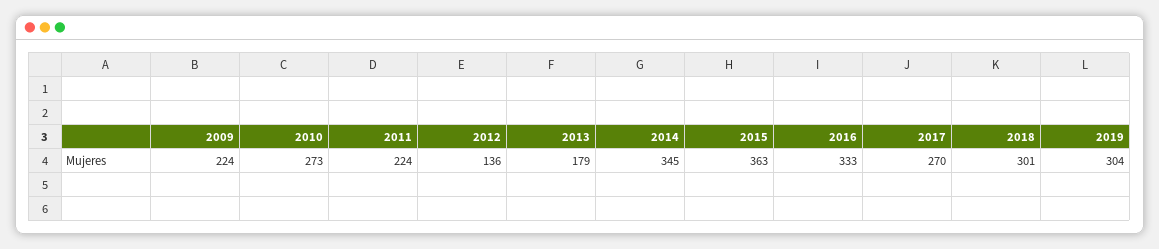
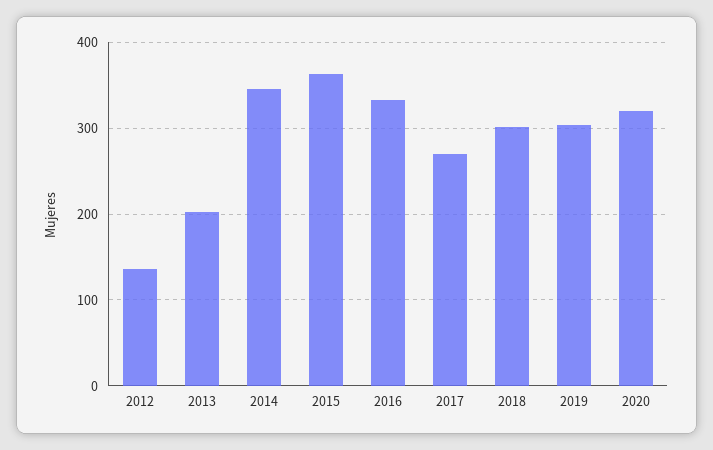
2009: 224 -> none
2010: 273 -> none
2011: 224 -> none
2013: 179 -> 200
2020: none -> 320

